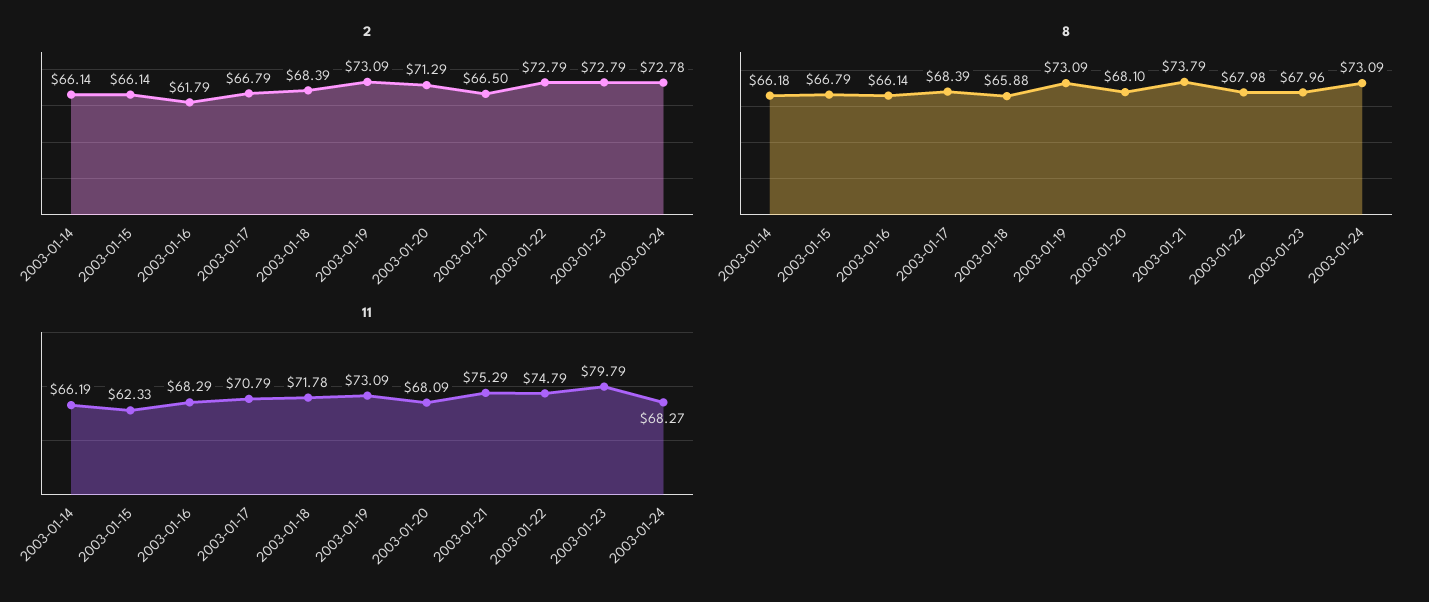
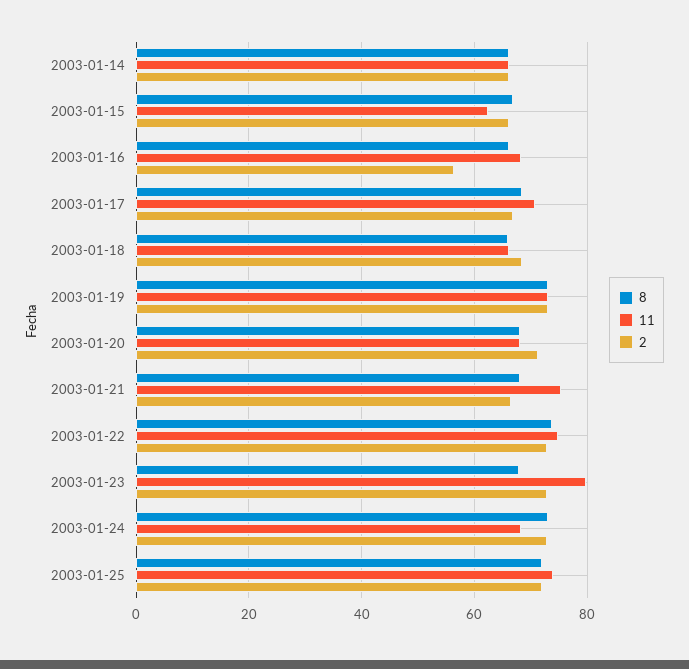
2, 2003-01-16: 61.79 -> 56
8, 2003-01-21: 73.79 -> 68
8, 2003-01-22: 67.98 -> 74
11, 2003-01-18: 71.78 -> 66
8, 2003-01-25: none -> 72
11, 2003-01-25: none -> 74
2, 2003-01-25: none -> 72

